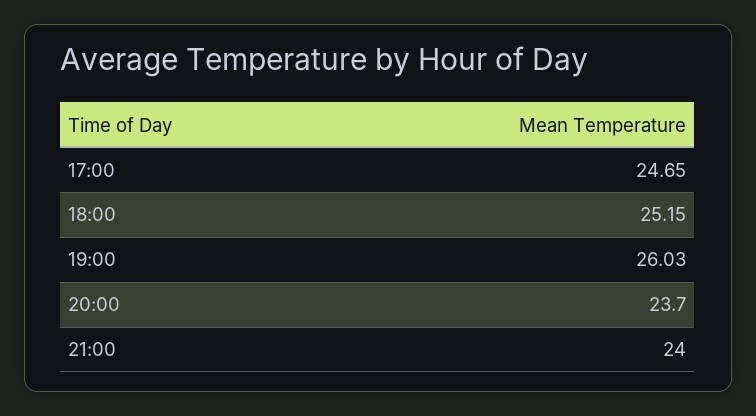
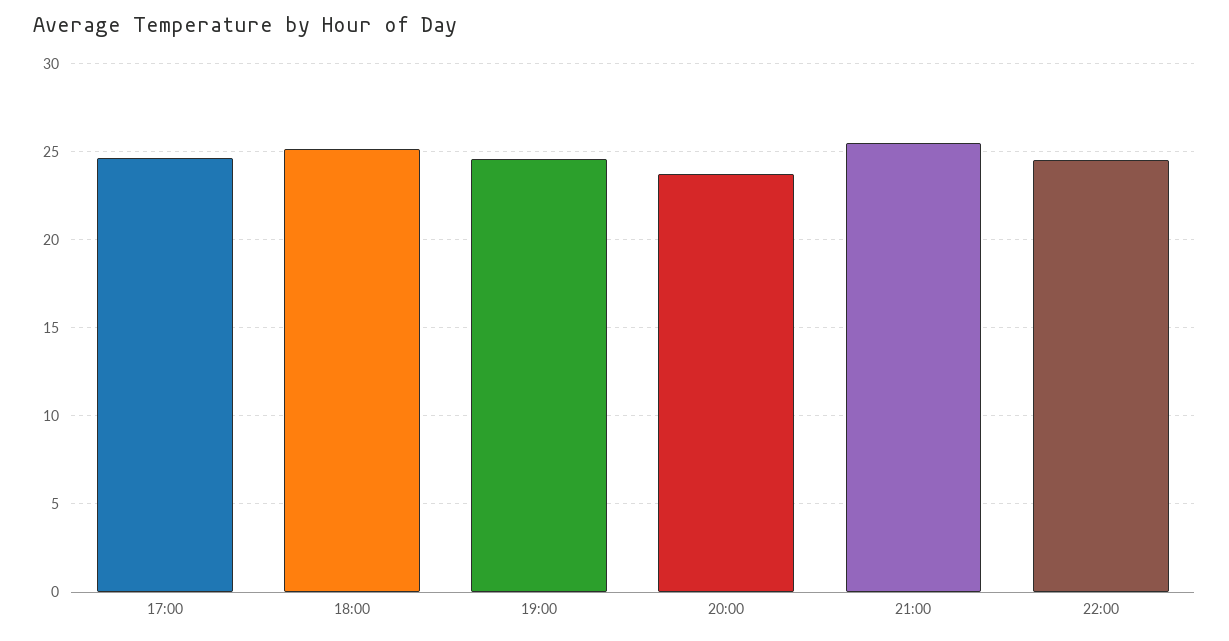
19:00: 26.03 -> 24.5
21:00: 24 -> 25.5
22:00: none -> 24.5

